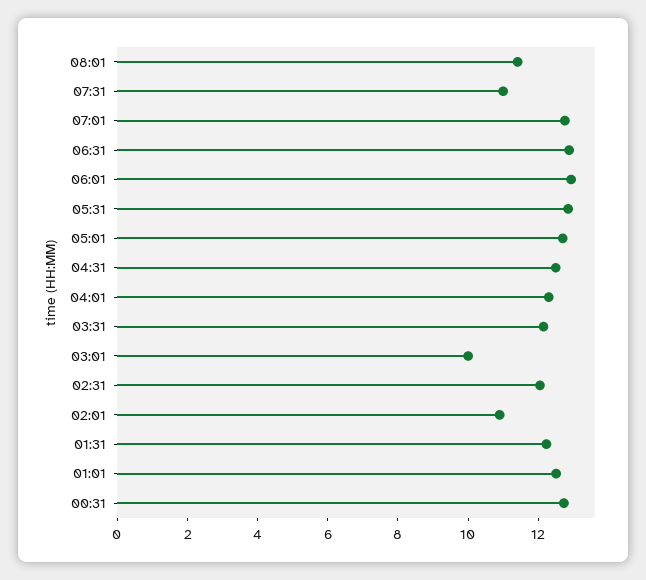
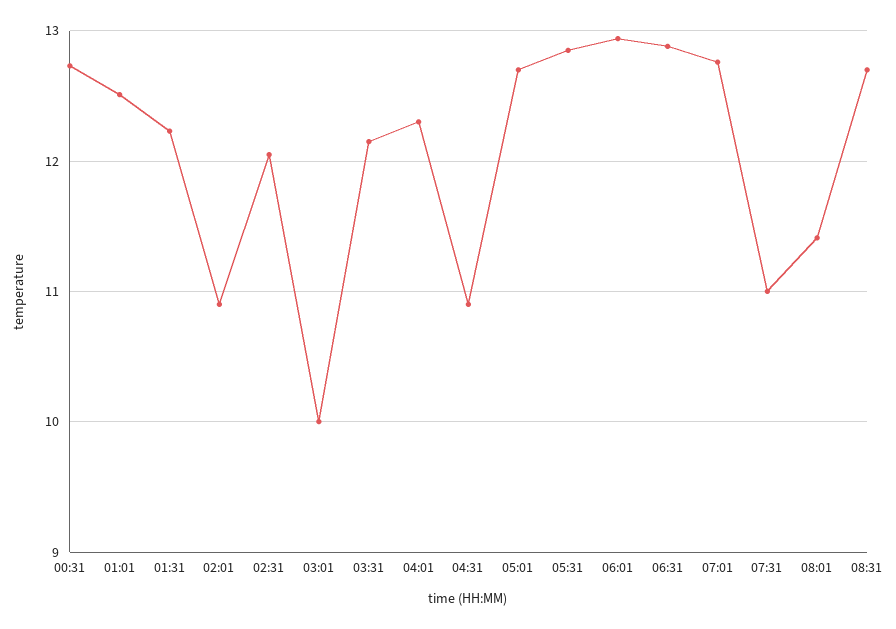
04:31: 12.5 -> 10.9
08:31: none -> 12.7

